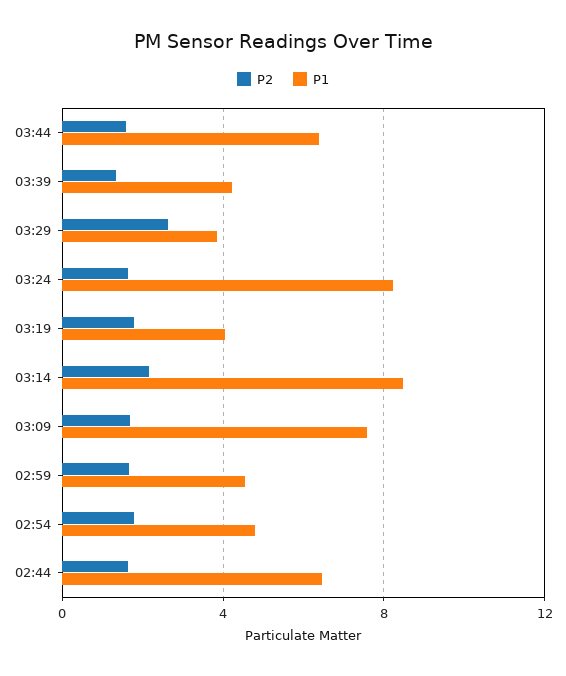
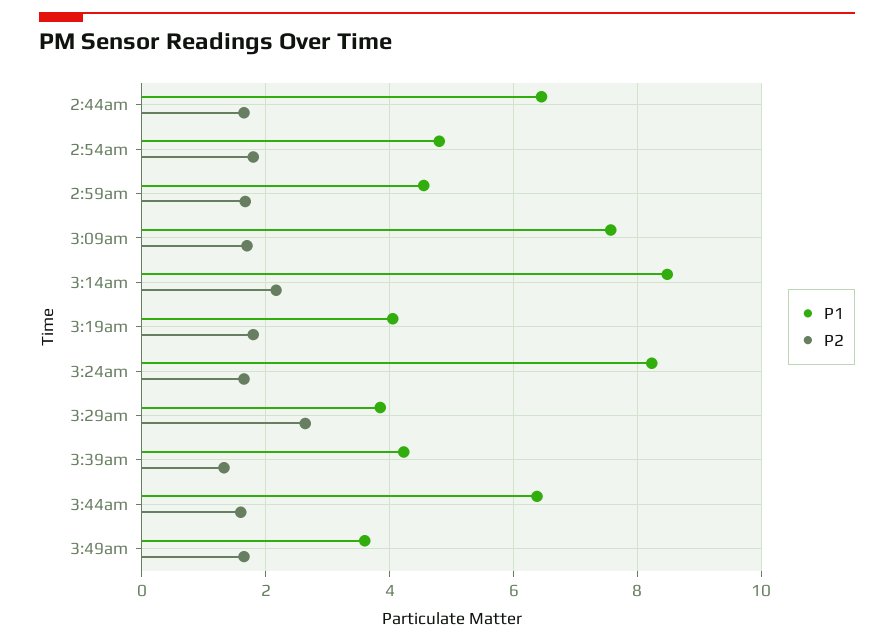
P1, 3:49am: none -> 3.6
P2, 3:49am: none -> 1.6

